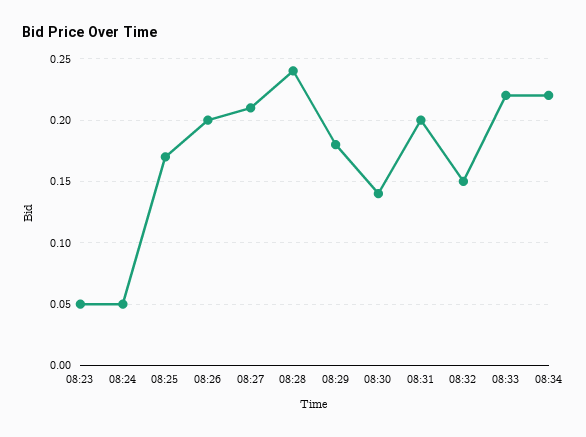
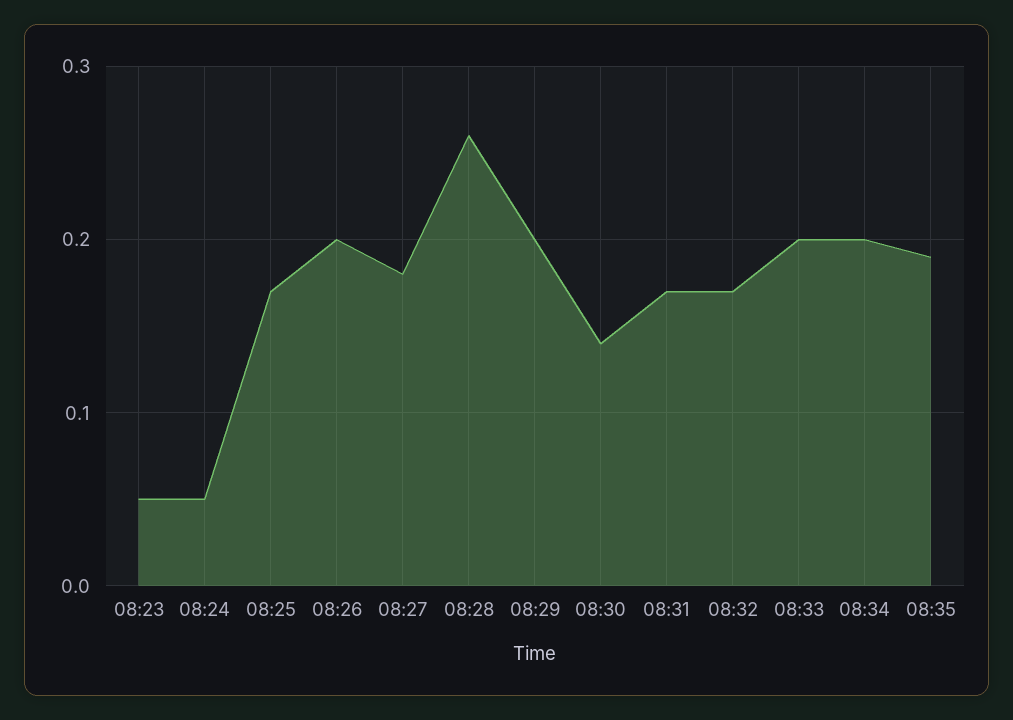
08:27: 0.21 -> 0.18
08:28: 0.24 -> 0.26
08:29: 0.18 -> 0.2
08:31: 0.2 -> 0.17
08:32: 0.15 -> 0.17
08:33: 0.22 -> 0.2
08:34: 0.22 -> 0.2
08:35: none -> 0.19

